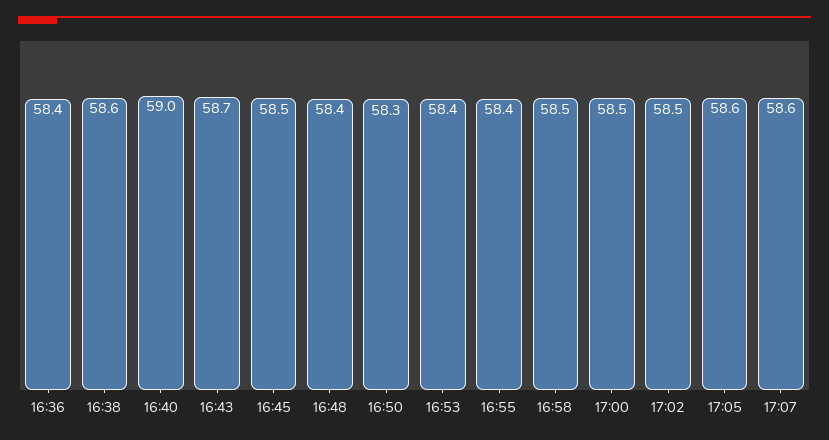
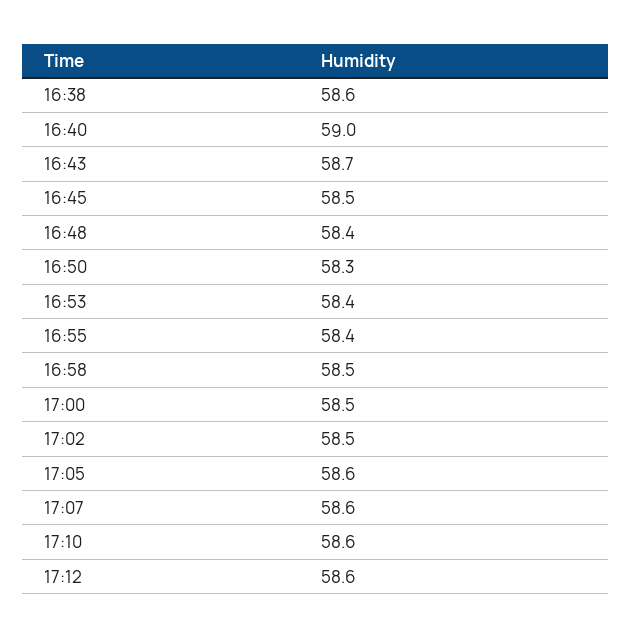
16:36: 58.4 -> none
17:10: none -> 58.6
17:12: none -> 58.6

